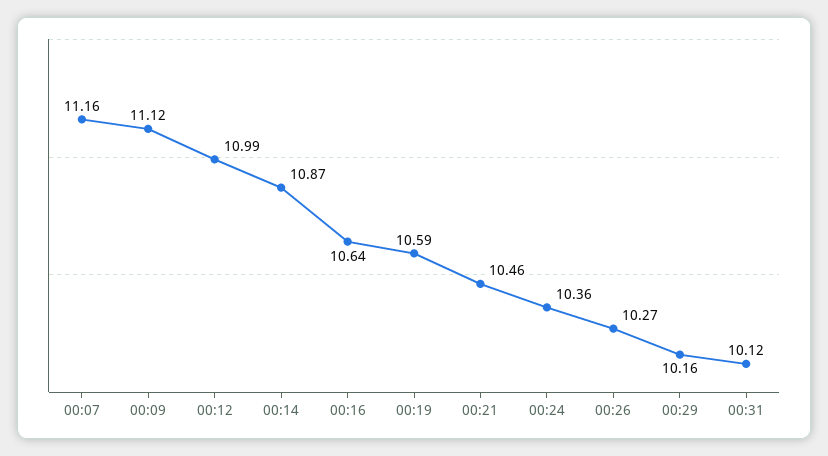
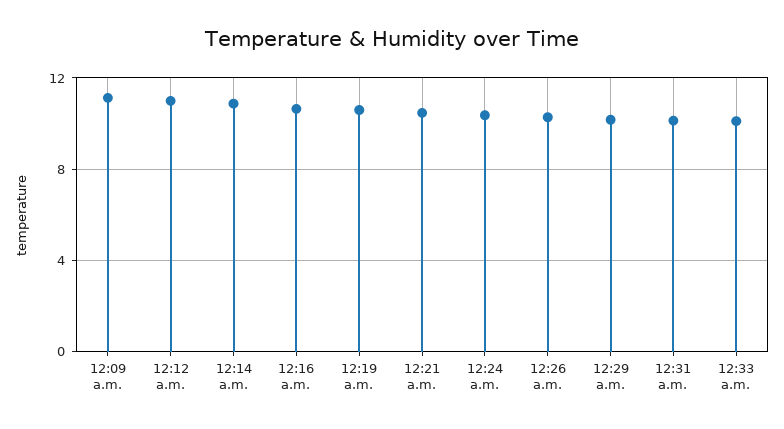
00:07: 11.16 -> none
12:33 a.m.: none -> 10

